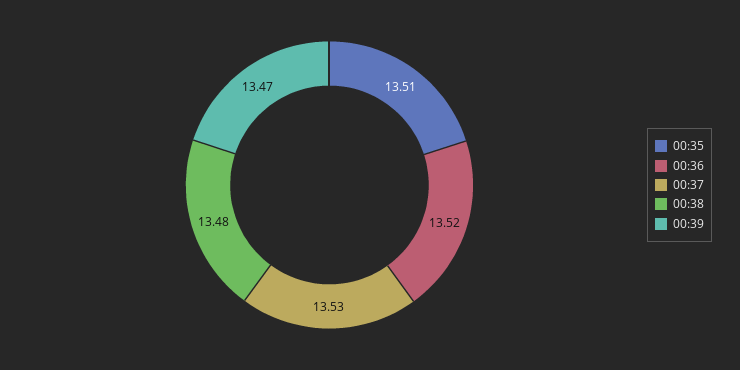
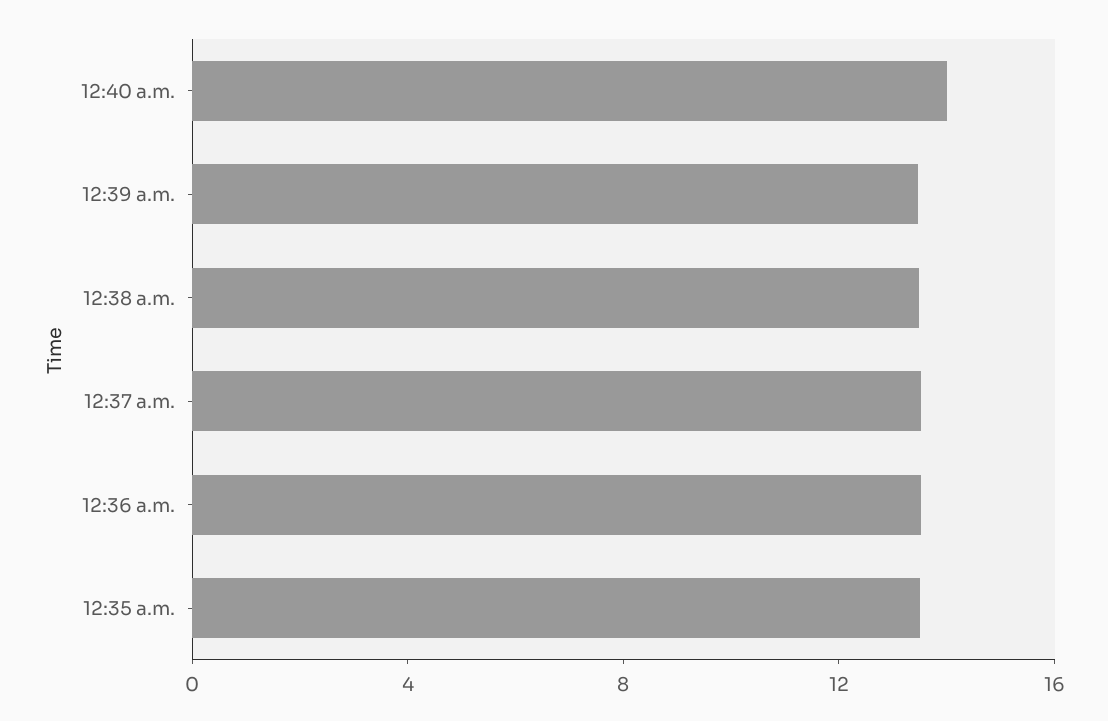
12:40 a.m.: none -> 14

